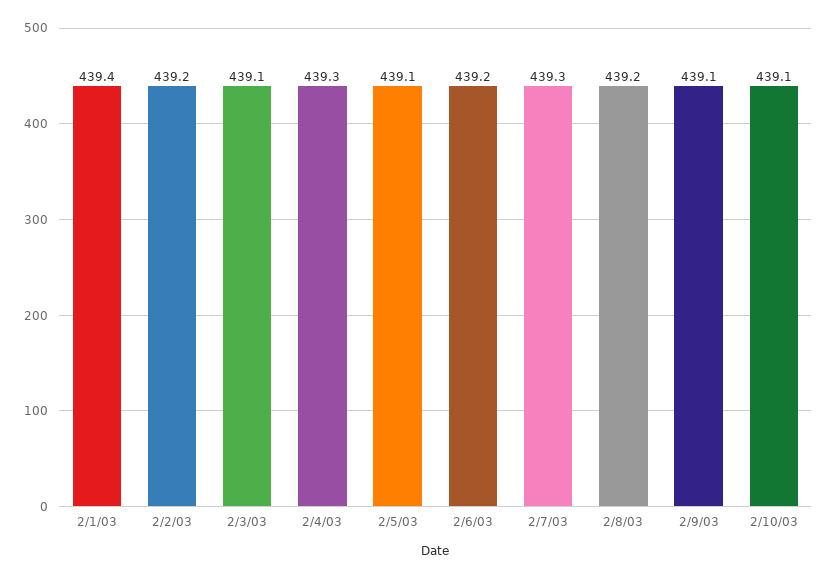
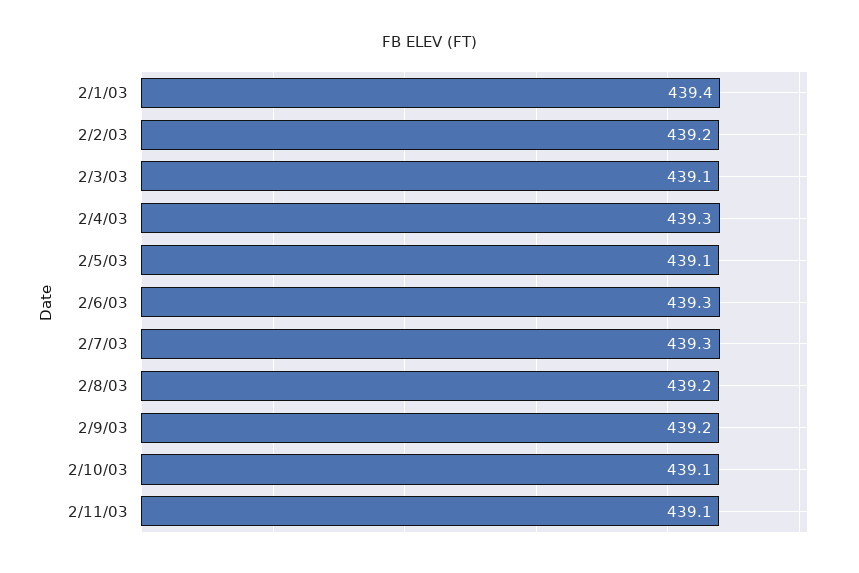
2/6/03: 439.2 -> 439.3
2/9/03: 439.1 -> 439.2
2/11/03: none -> 439.1

